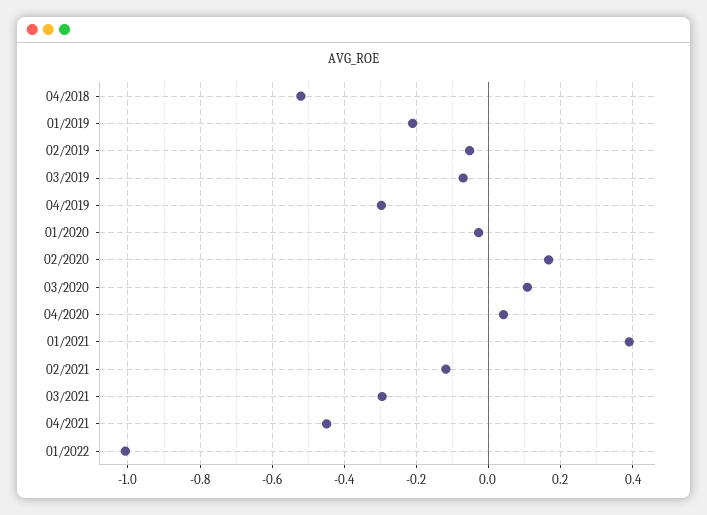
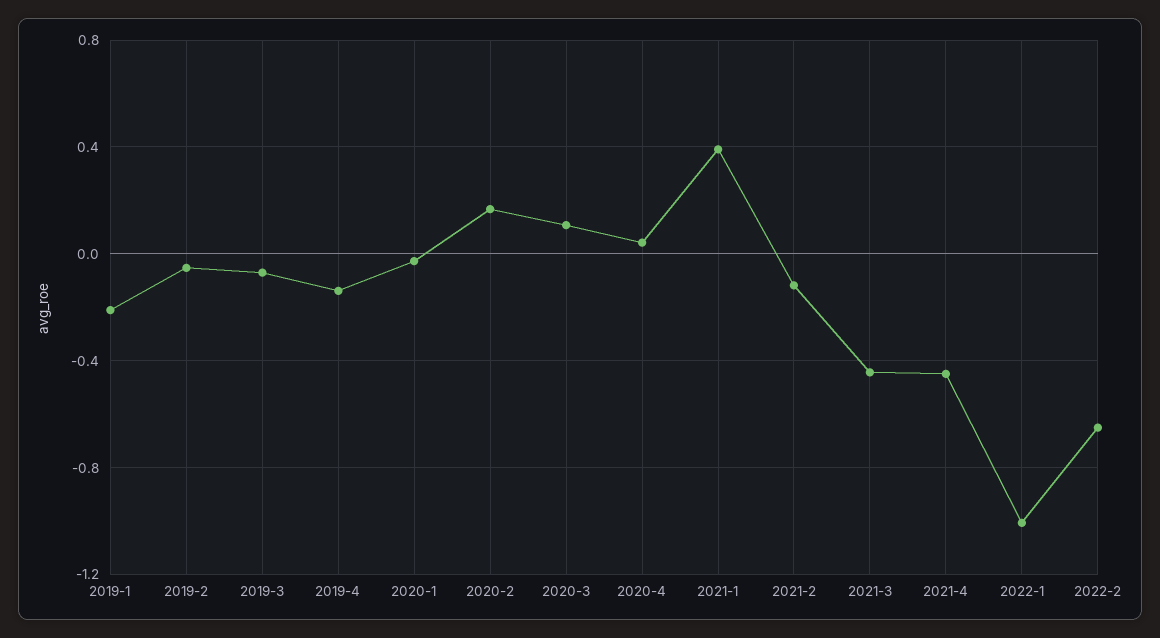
04/2018: -0.52 -> none
04/2019: -0.3 -> -0.15
03/2021: -0.3 -> -0.45
2022-2: none -> -0.65

